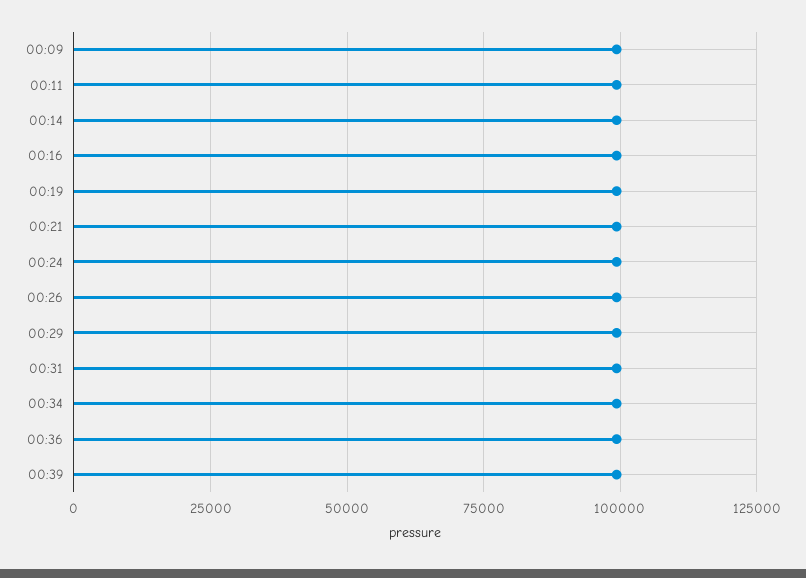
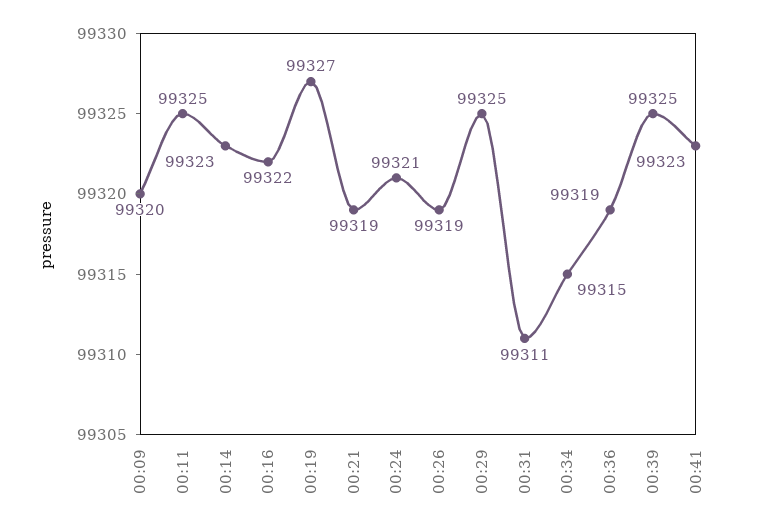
00:41: none -> 99323

